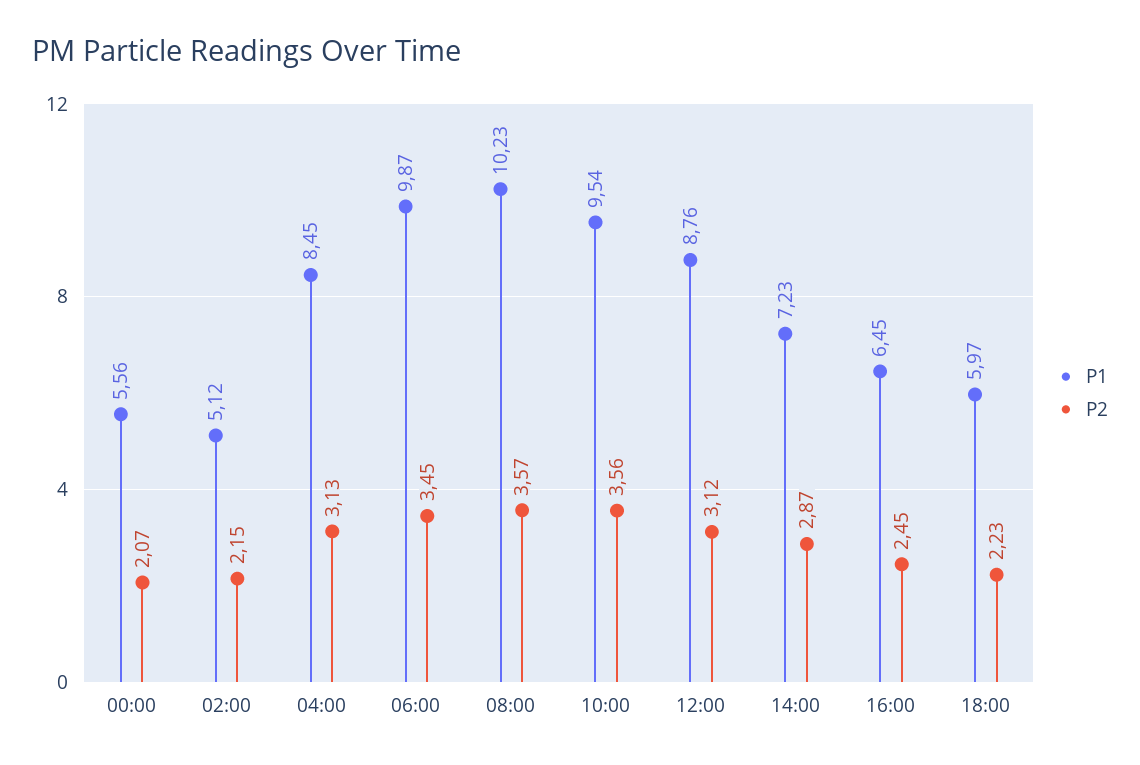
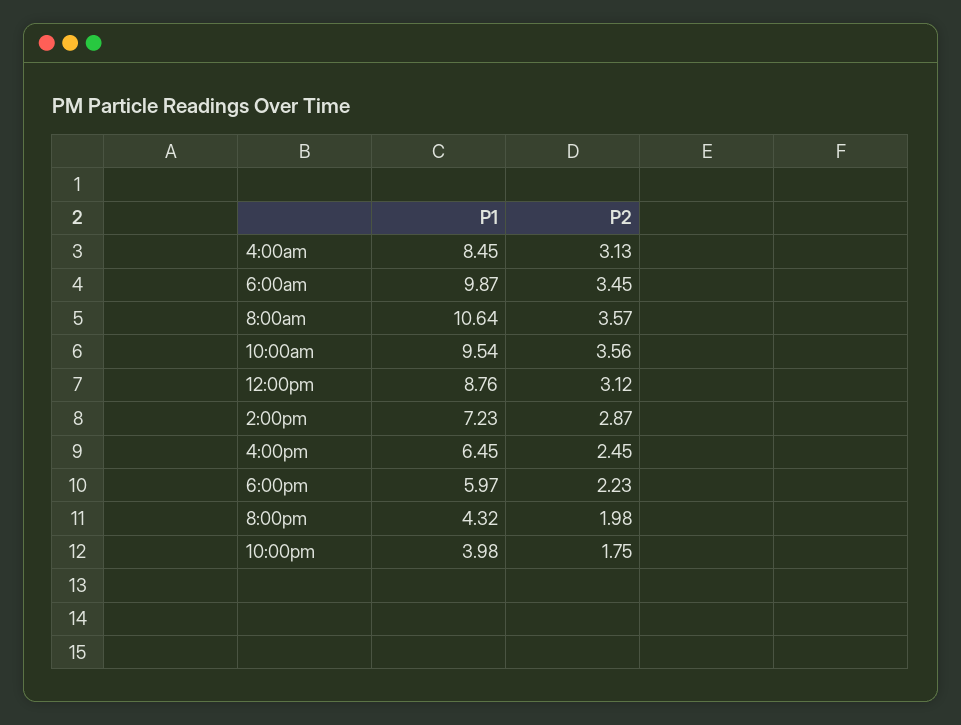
P1, 00:00: 5.56 -> none
P2, 00:00: 2.07 -> none
P1, 02:00: 5.12 -> none
P2, 02:00: 2.15 -> none
P1, 08:00: 10.23 -> 10.64
P1, 8:00pm: none -> 4.32
P2, 8:00pm: none -> 1.98
P1, 10:00pm: none -> 3.98
P2, 10:00pm: none -> 1.75

